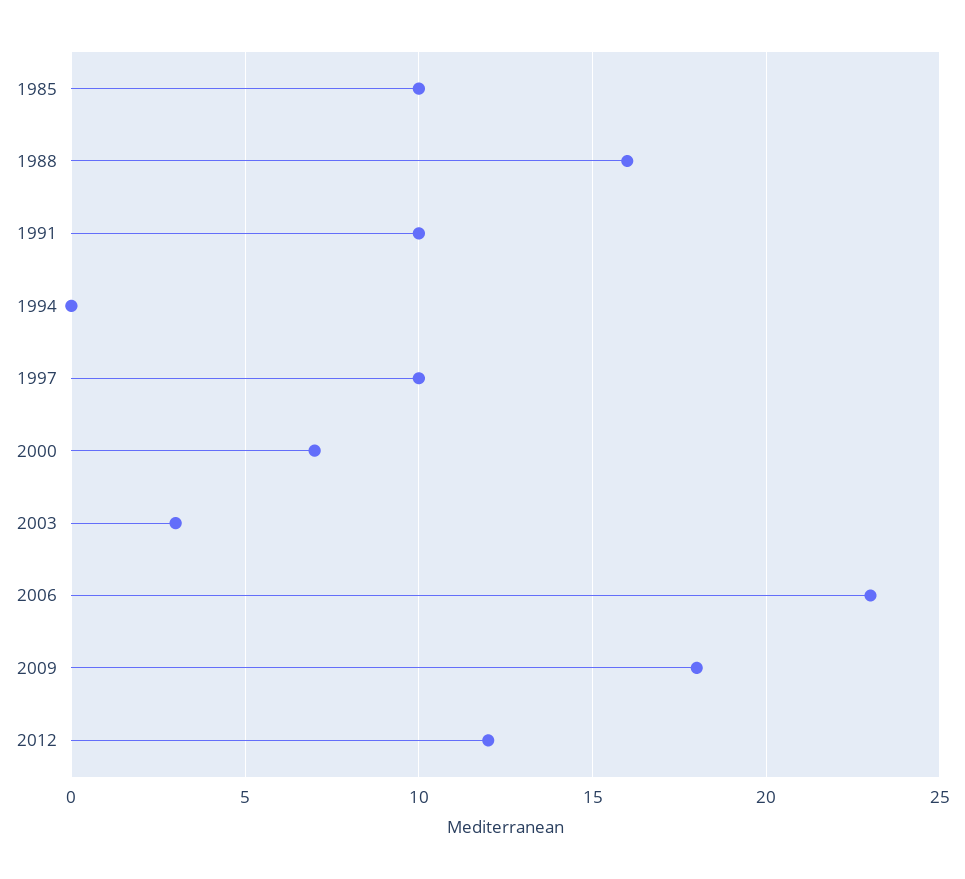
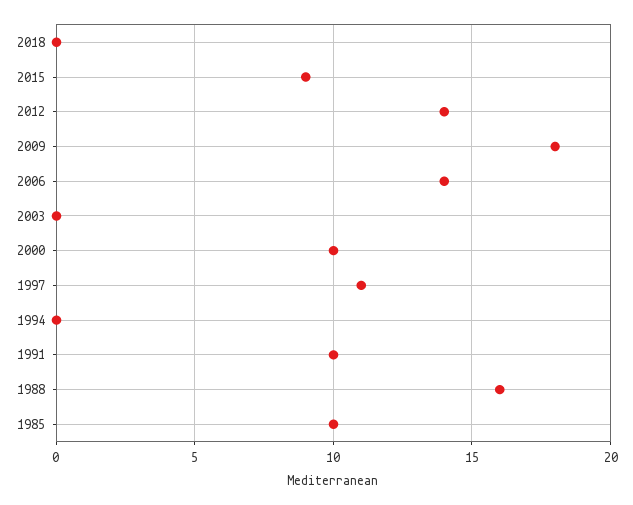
1997: 10 -> 11
2000: 7 -> 10
2003: 3 -> 0
2006: 23 -> 14
2012: 12 -> 14
2018: none -> 0
2015: none -> 9

